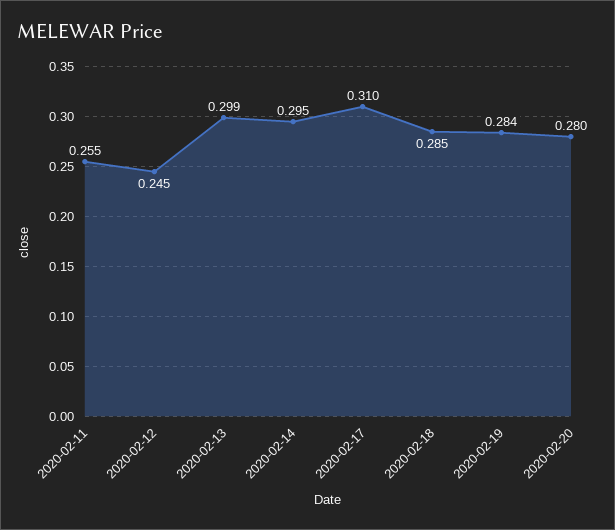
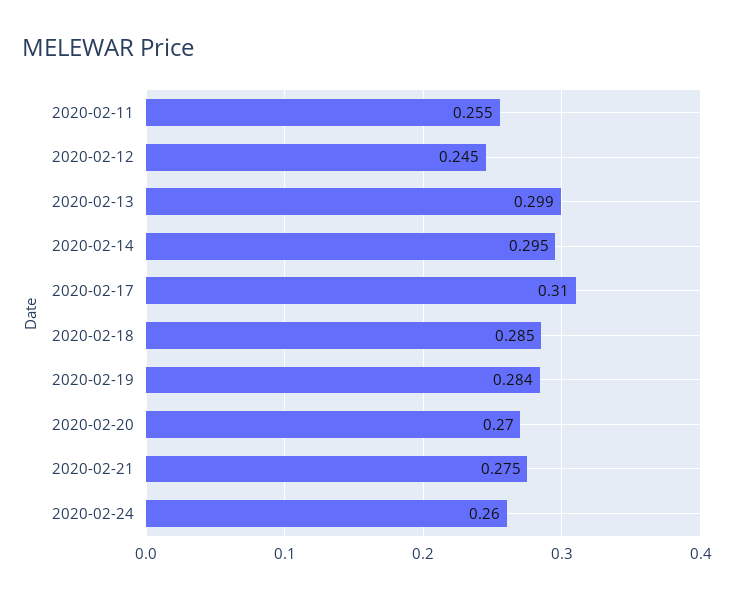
2020-02-20: 0.28 -> 0.27
2020-02-21: none -> 0.275
2020-02-24: none -> 0.26

